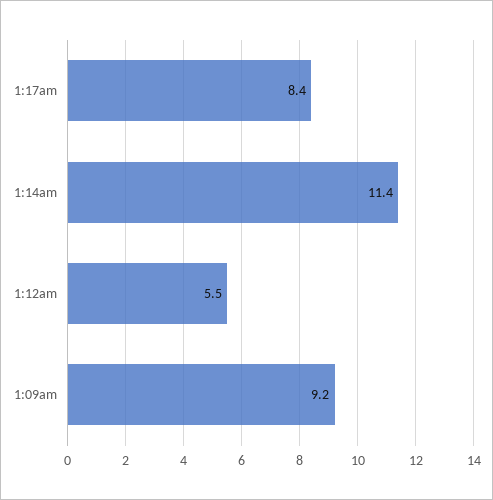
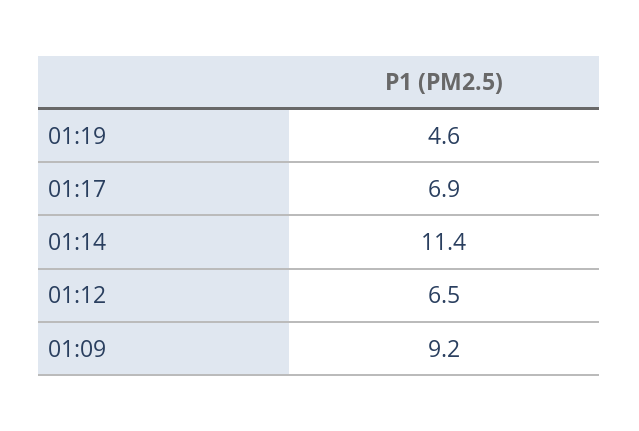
1:17am: 8.4 -> 6.9
1:12am: 5.5 -> 6.5
01:19: none -> 4.6

